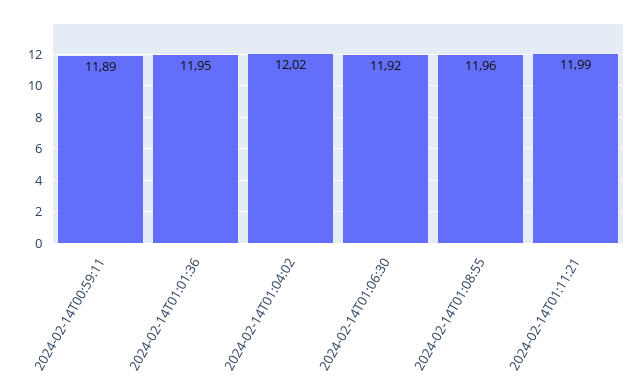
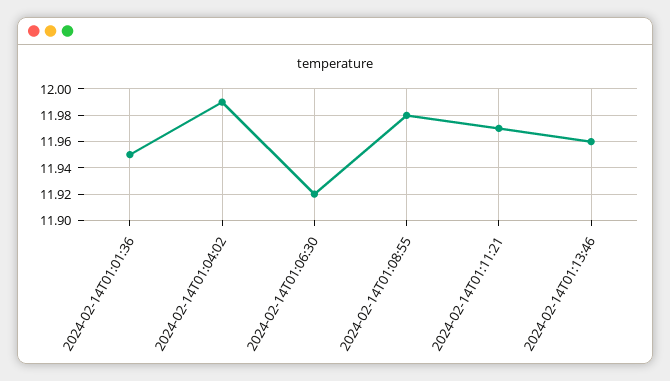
2024-02-14T00:59:11: 11.89 -> none
2024-02-14T01:04:02: 12.02 -> 11.99
2024-02-14T01:08:55: 11.96 -> 11.98
2024-02-14T01:11:21: 11.99 -> 11.97
2024-02-14T01:13:46: none -> 11.96

